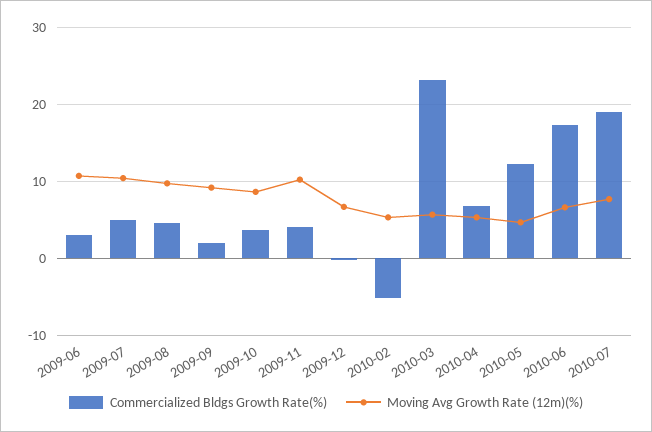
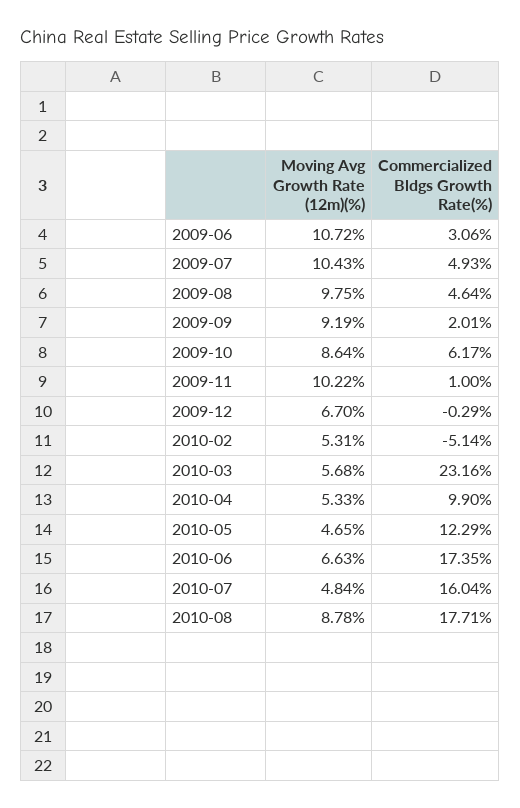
Commercialized Bldgs Growth Rate(%), 2009-10: 4 -> 6.17
Commercialized Bldgs Growth Rate(%), 2009-11: 4 -> 1
Commercialized Bldgs Growth Rate(%), 2010-04: 7 -> 9.9
Commercialized Bldgs Growth Rate(%), 2010-07: 19 -> 16.04
Moving Avg Growth Rate (12m)(%), 2010-07: 8 -> 4.84
Moving Avg Growth Rate (12m)(%), 2010-08: none -> 8.78
Commercialized Bldgs Growth Rate(%), 2010-08: none -> 17.71

